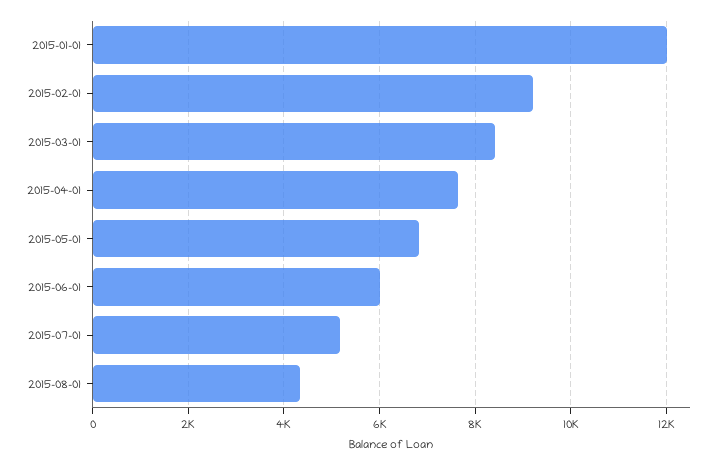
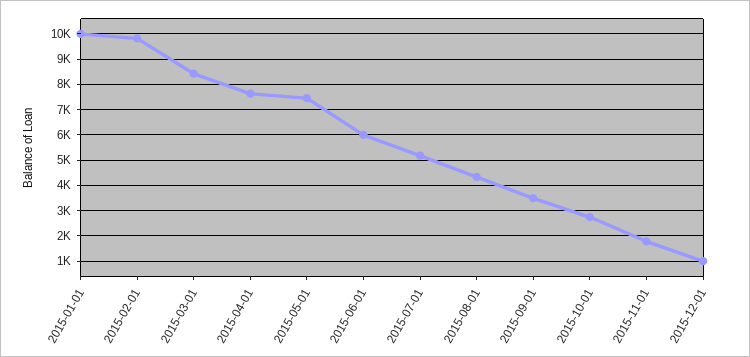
2015-01-01: 12000 -> 10000
2015-02-01: 9200 -> 9750
2015-05-01: 6800 -> 7500
2015-09-01: none -> 3500
2015-10-01: none -> 2750
2015-11-01: none -> 1750
2015-12-01: none -> 1000

